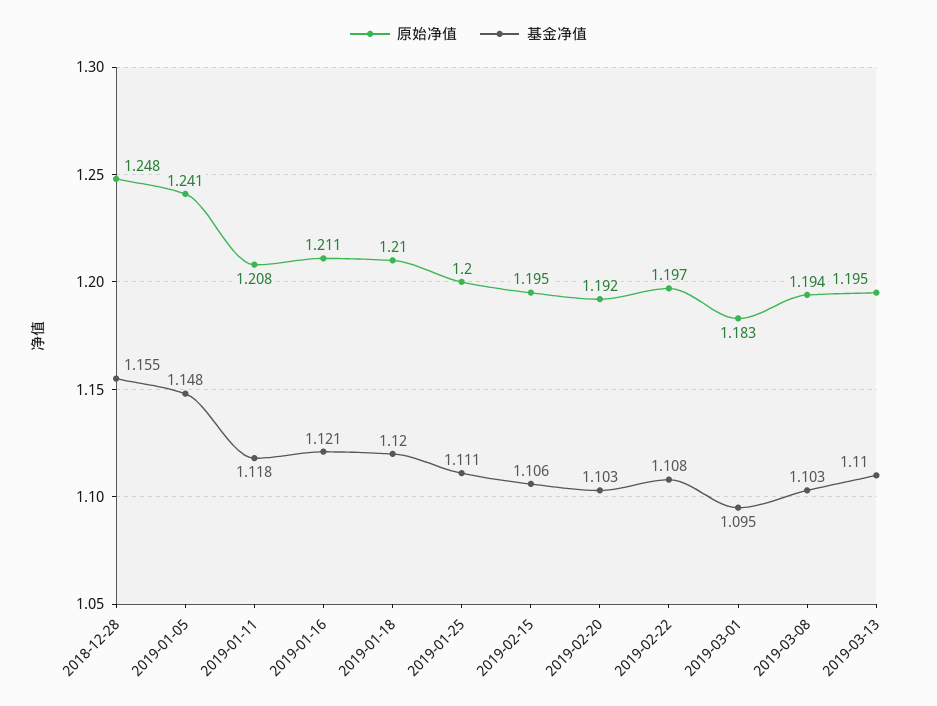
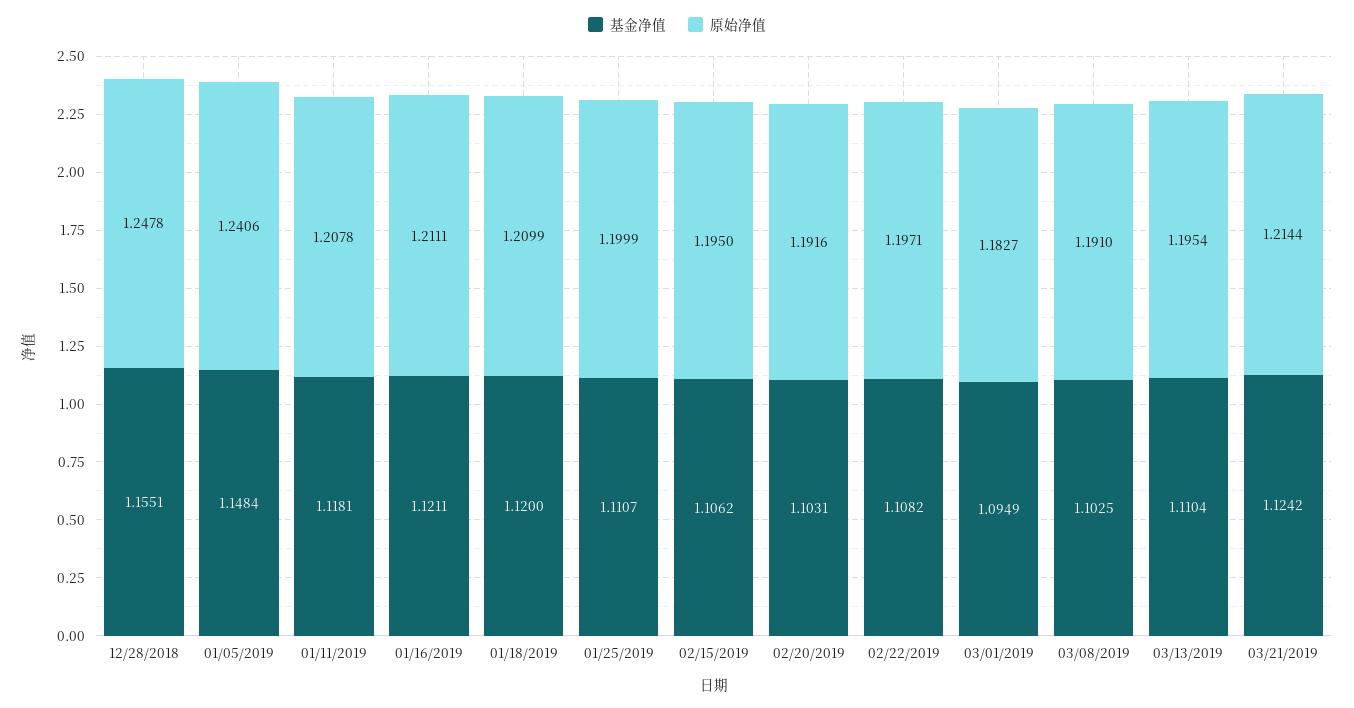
原始净值, 2019-03-08: 1.194 -> 1.191
基金净值, 03/21/2019: none -> 1.1242
原始净值, 03/21/2019: none -> 1.2144

